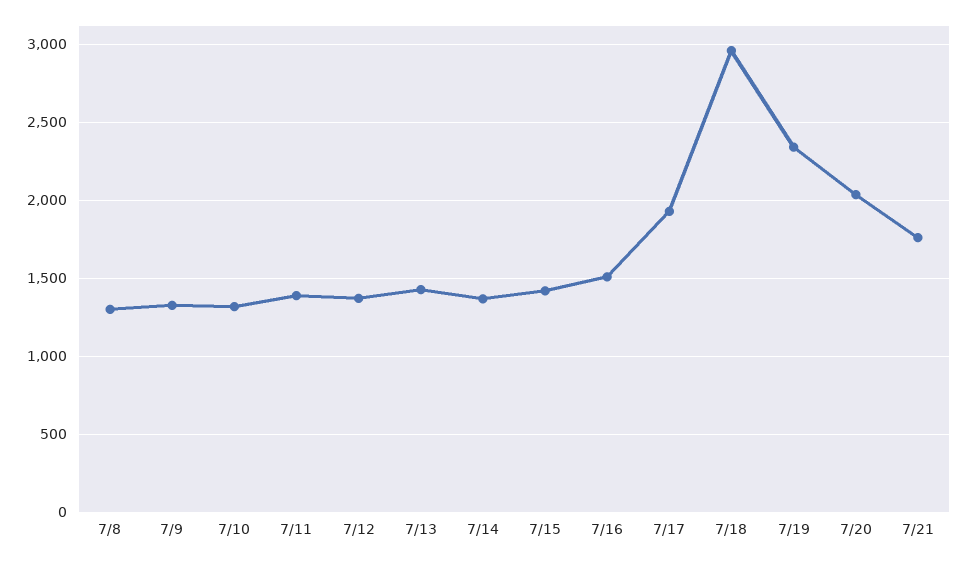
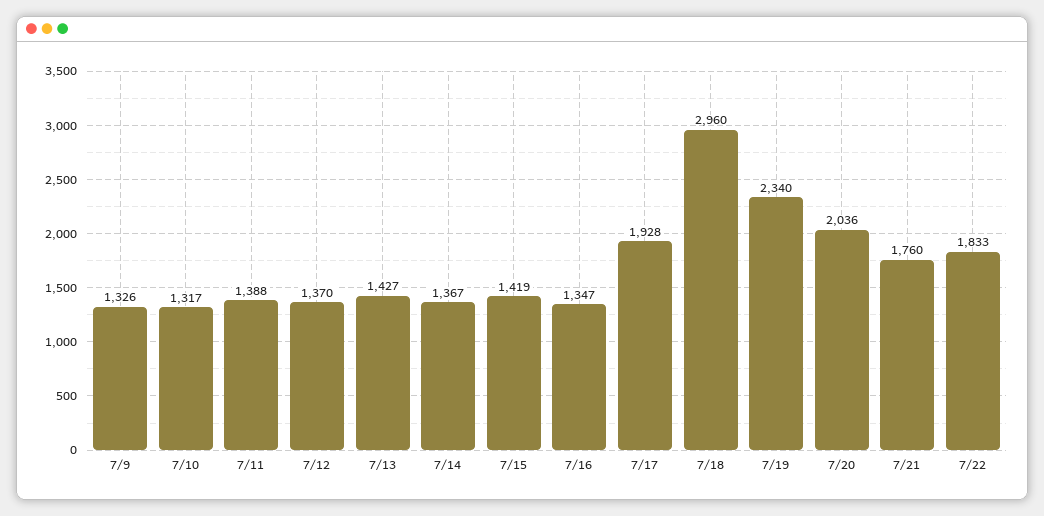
7/8: 1300 -> none
7/16: 1500 -> 1347
7/22: none -> 1833

